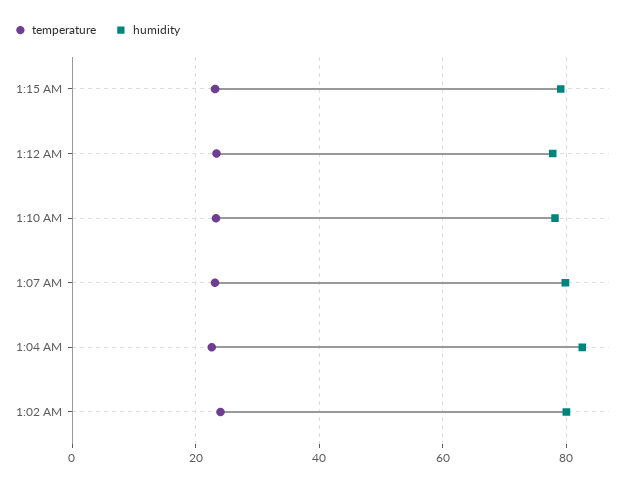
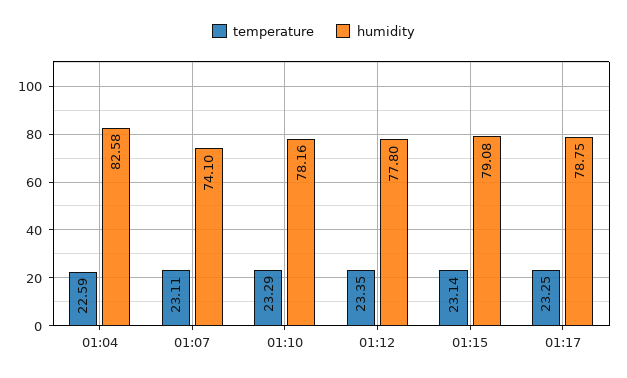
humidity, 1:07 AM: 80 -> 74.1
temperature, 1:02 AM: 24 -> none
humidity, 1:02 AM: 80 -> none
temperature, 01:17: none -> 23.25
humidity, 01:17: none -> 78.75

